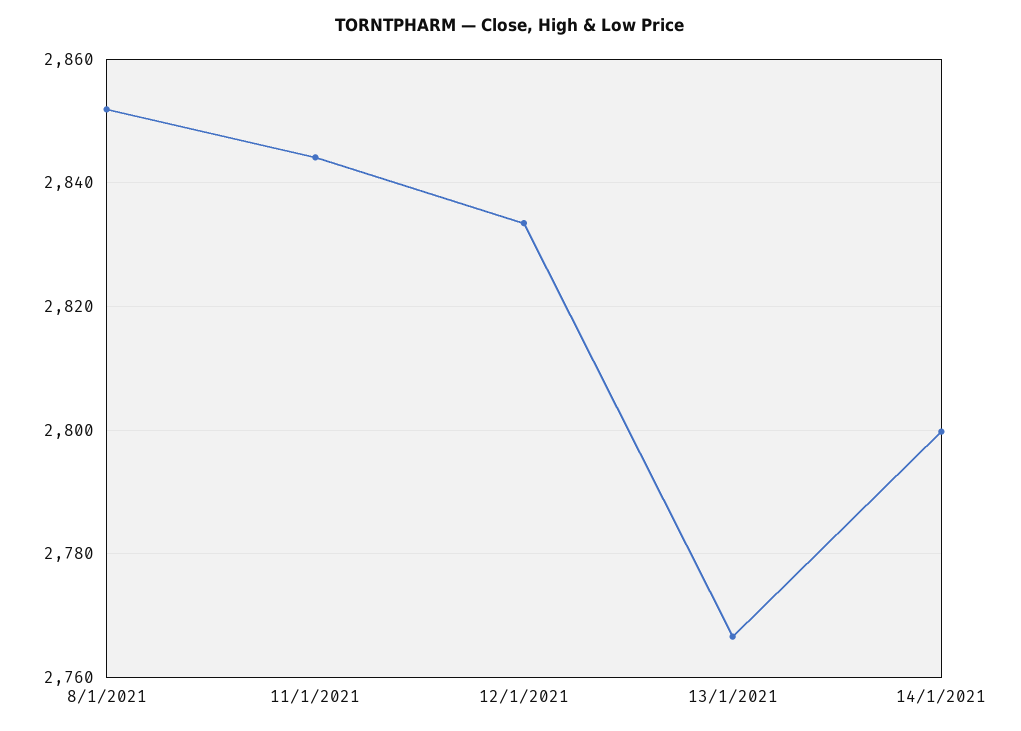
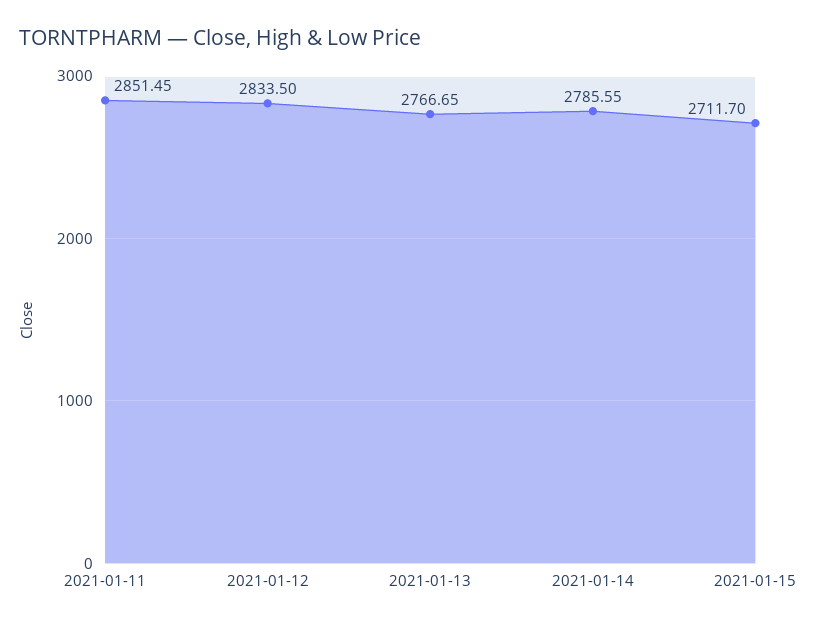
8/1/2021: 2852 -> none
11/1/2021: 2844 -> 2851.45
14/1/2021: 2800 -> 2785.55
2021-01-15: none -> 2711.7

